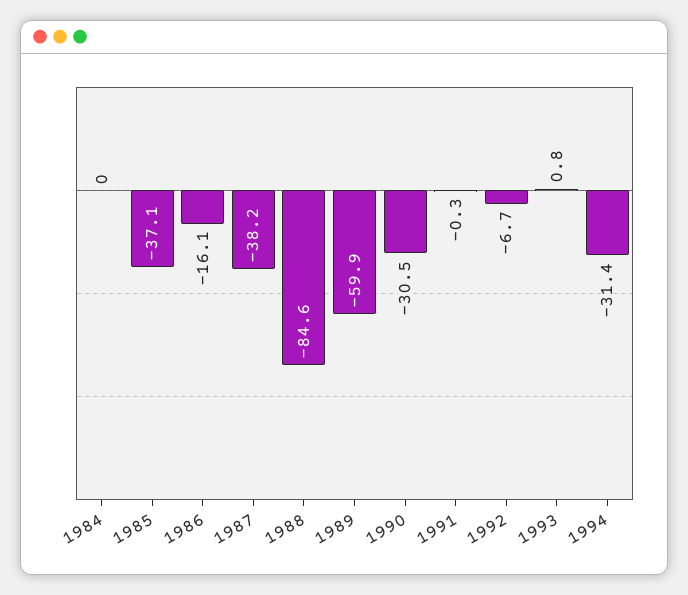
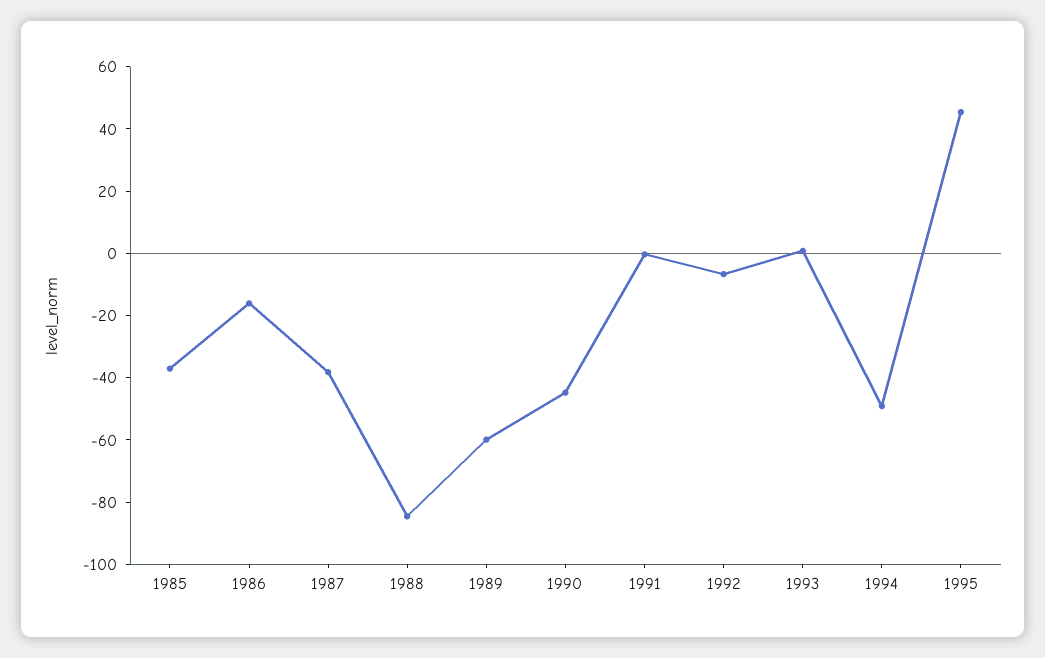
1984: 0 -> none
1990: -30.5 -> -45
1994: -31.4 -> -50
1995: none -> 45

